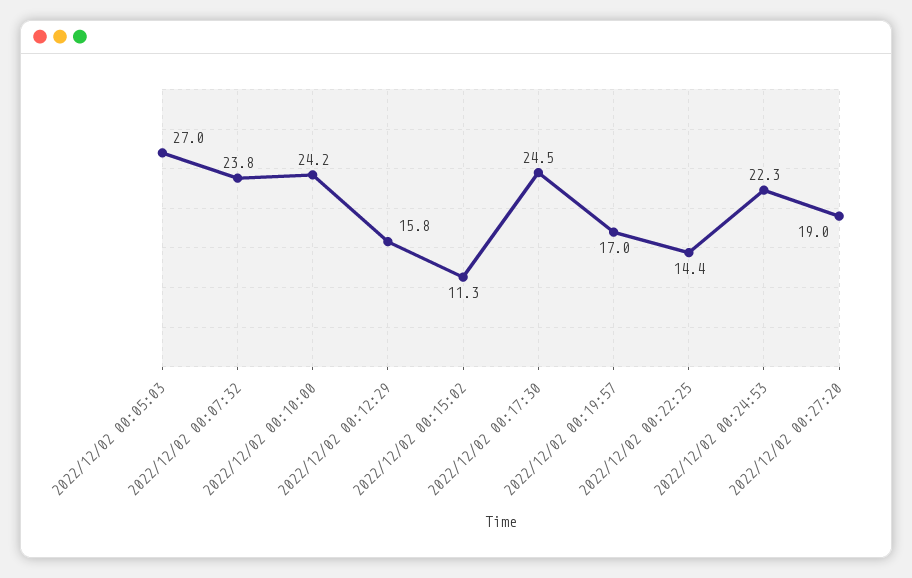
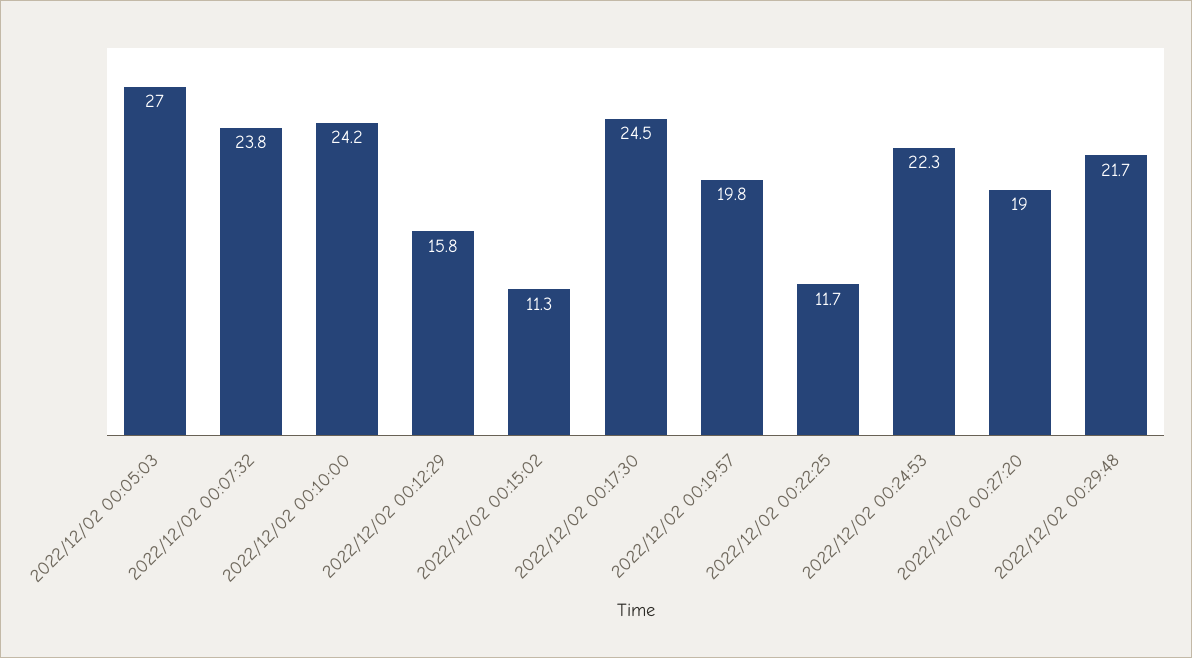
2022/12/02 00:19:57: 17 -> 19.8
2022/12/02 00:22:25: 14.4 -> 11.7
2022/12/02 00:29:48: none -> 21.7

